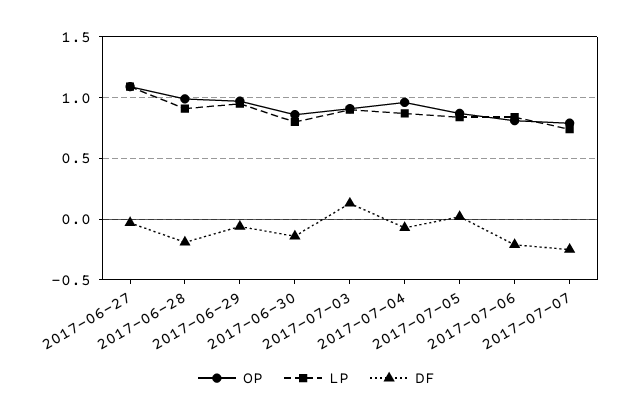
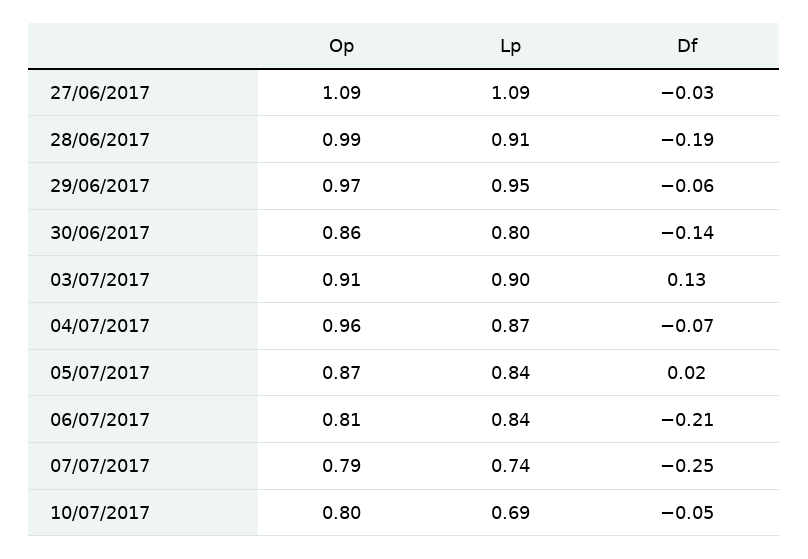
OP, 10/07/2017: none -> 0.8
LP, 10/07/2017: none -> 0.69
DF, 10/07/2017: none -> -0.05

